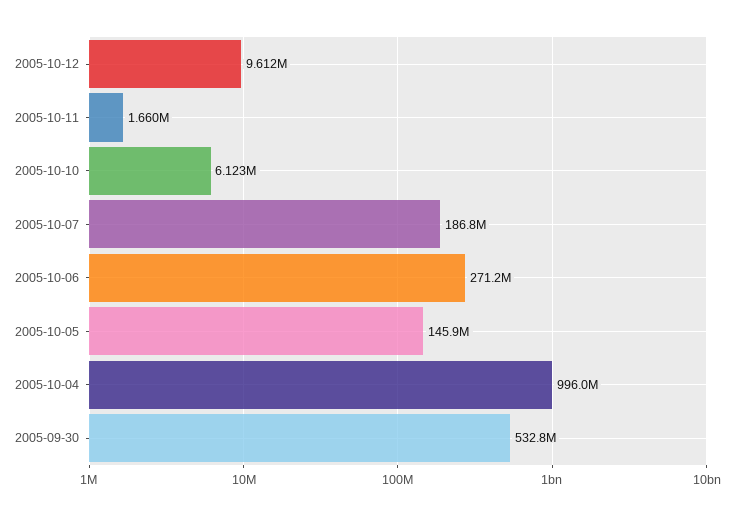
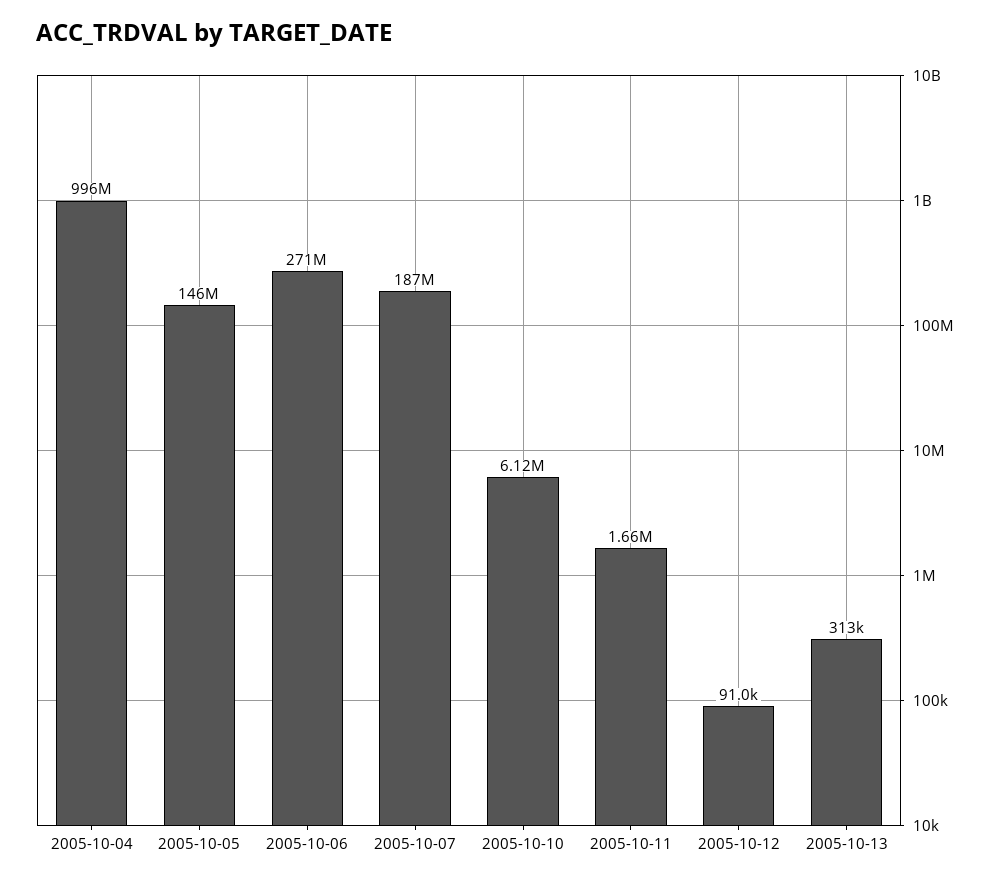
2005-10-12: 9612000 -> 91000
2005-09-30: 532800000 -> none
2005-10-13: none -> 313000

